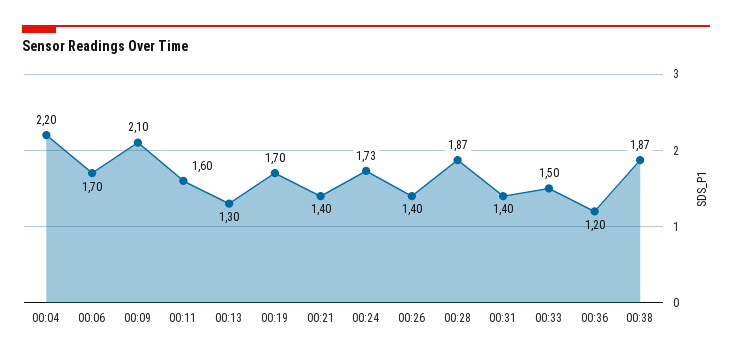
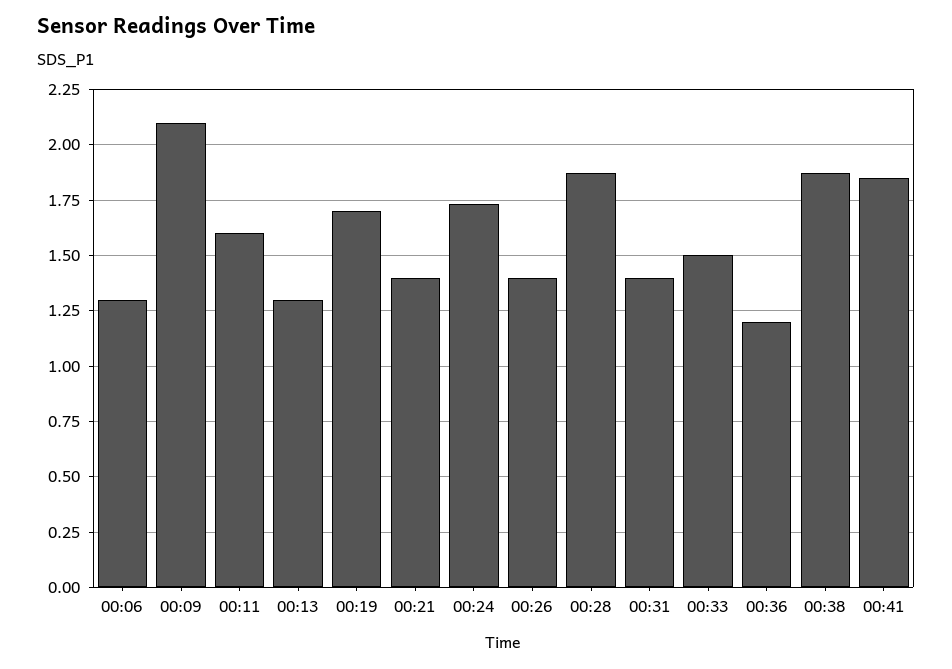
00:04: 2.2 -> none
00:06: 1.7 -> 1.3
00:41: none -> 1.85

